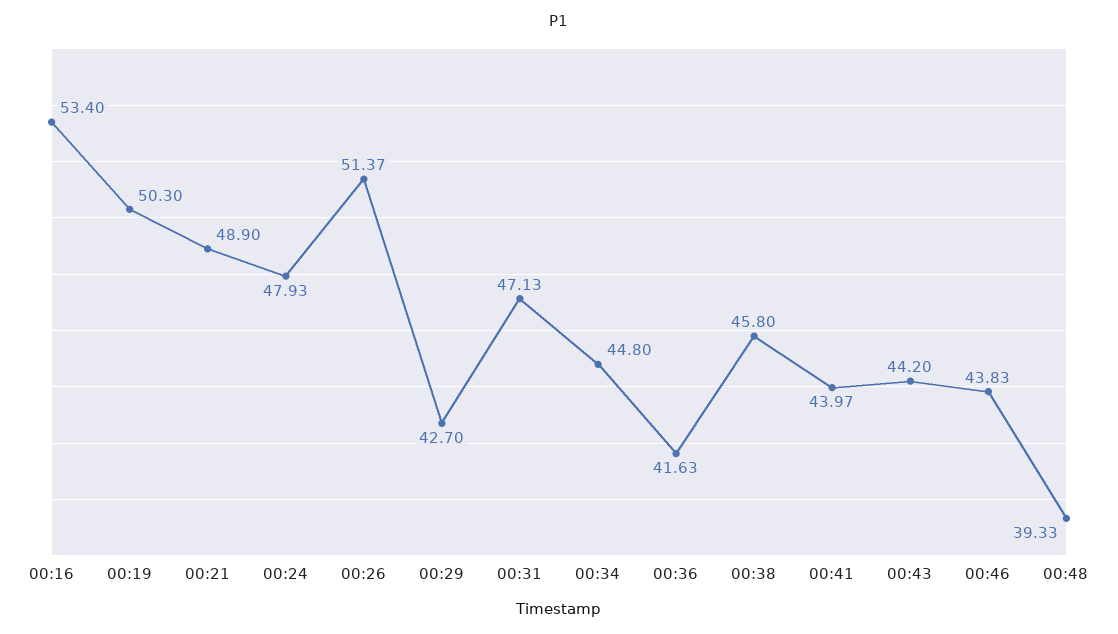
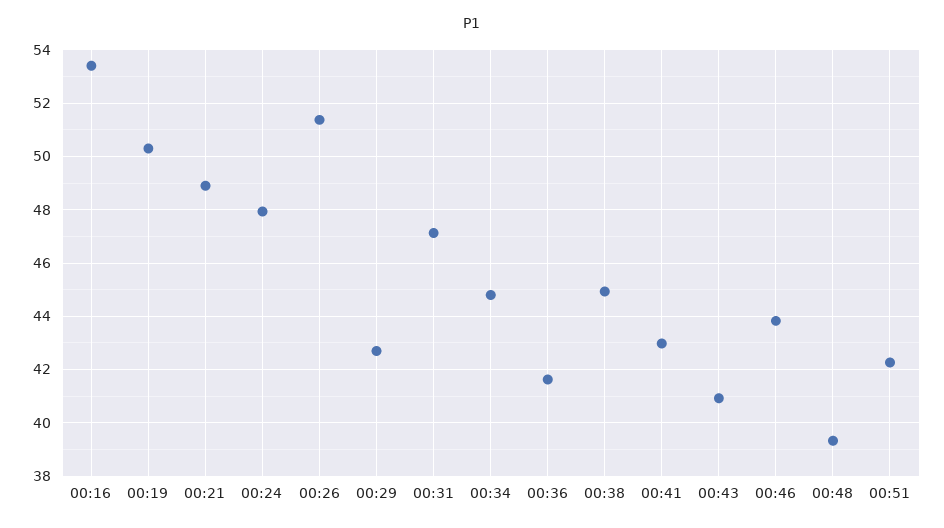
00:38: 45.8 -> 45
00:41: 43.97 -> 43
00:43: 44.2 -> 41
00:51: none -> 42.25

